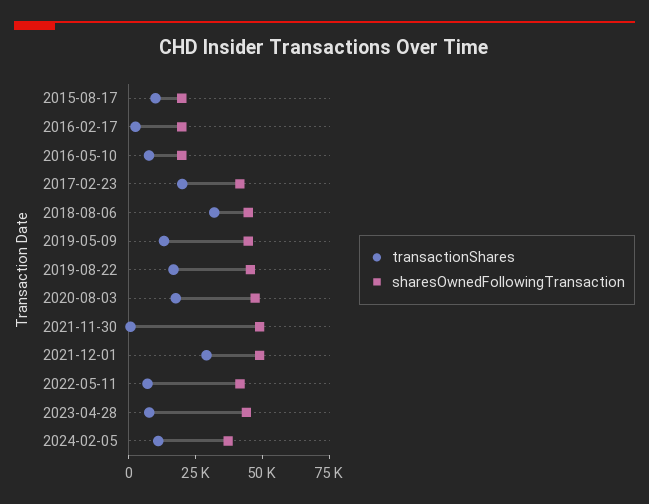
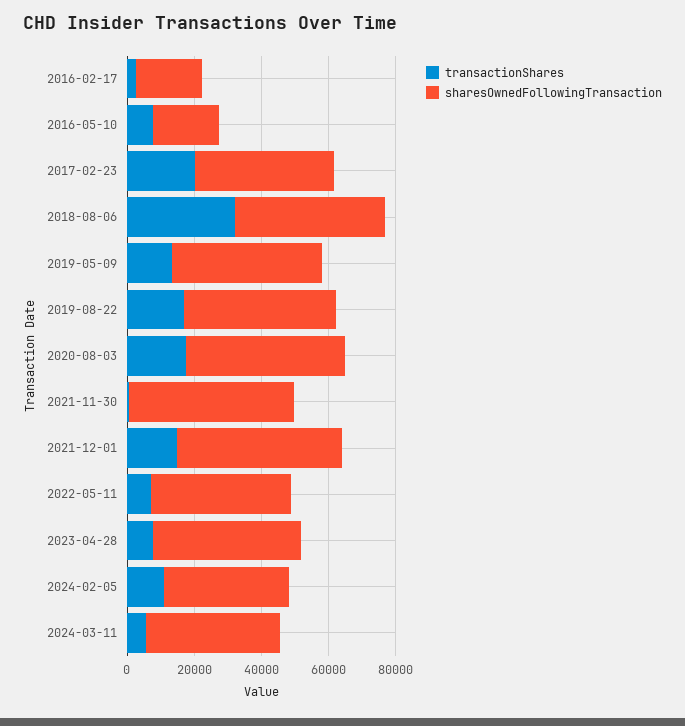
transactionShares, 2015-08-17: 10000 -> none
sharesOwnedFollowingTransaction, 2015-08-17: 20000 -> none
transactionShares, 2021-12-01: 30000 -> 15000
transactionShares, 2024-03-11: none -> 5000
sharesOwnedFollowingTransaction, 2024-03-11: none -> 40000

